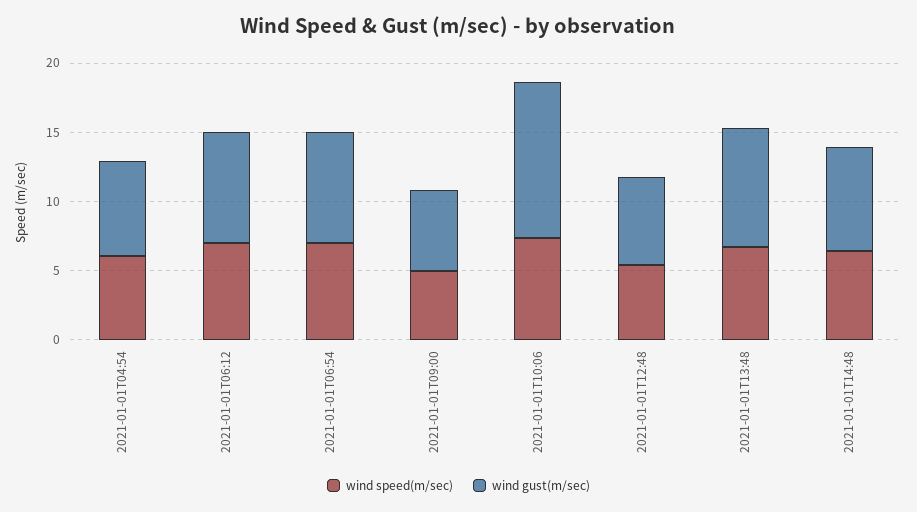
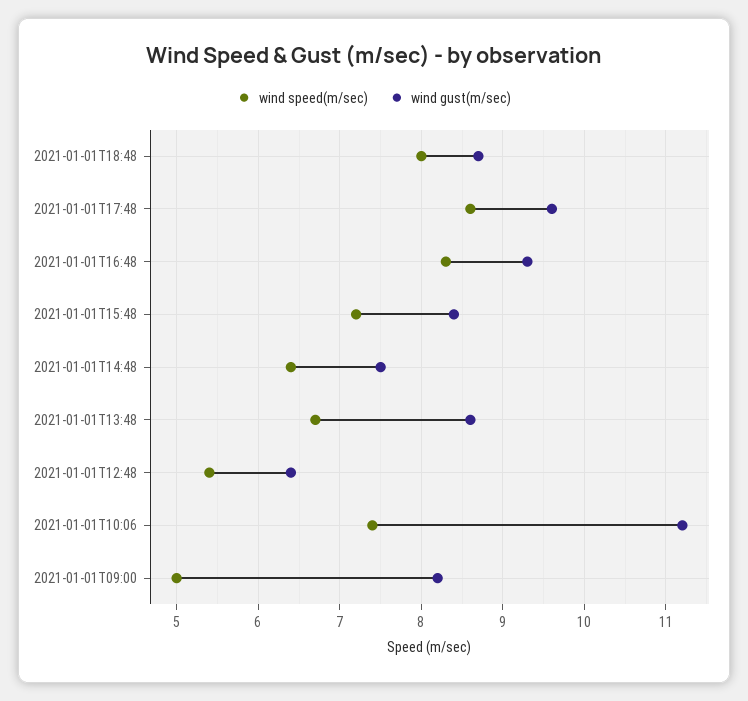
wind speed(m/sec), 2021-01-01T04:54: 6 -> none
wind gust(m/sec), 2021-01-01T04:54: 7 -> none
wind speed(m/sec), 2021-01-01T06:12: 7 -> none
wind gust(m/sec), 2021-01-01T06:12: 8 -> none
wind speed(m/sec), 2021-01-01T06:54: 7 -> none
wind gust(m/sec), 2021-01-01T06:54: 8 -> none
wind gust(m/sec), 2021-01-01T09:00: 6 -> 8.2
wind speed(m/sec), 2021-01-01T18:48: none -> 8
wind gust(m/sec), 2021-01-01T18:48: none -> 8.7
wind speed(m/sec), 2021-01-01T17:48: none -> 8.6
wind gust(m/sec), 2021-01-01T17:48: none -> 9.6
wind speed(m/sec), 2021-01-01T16:48: none -> 8.3
wind gust(m/sec), 2021-01-01T16:48: none -> 9.3
wind speed(m/sec), 2021-01-01T15:48: none -> 7.2
wind gust(m/sec), 2021-01-01T15:48: none -> 8.4

